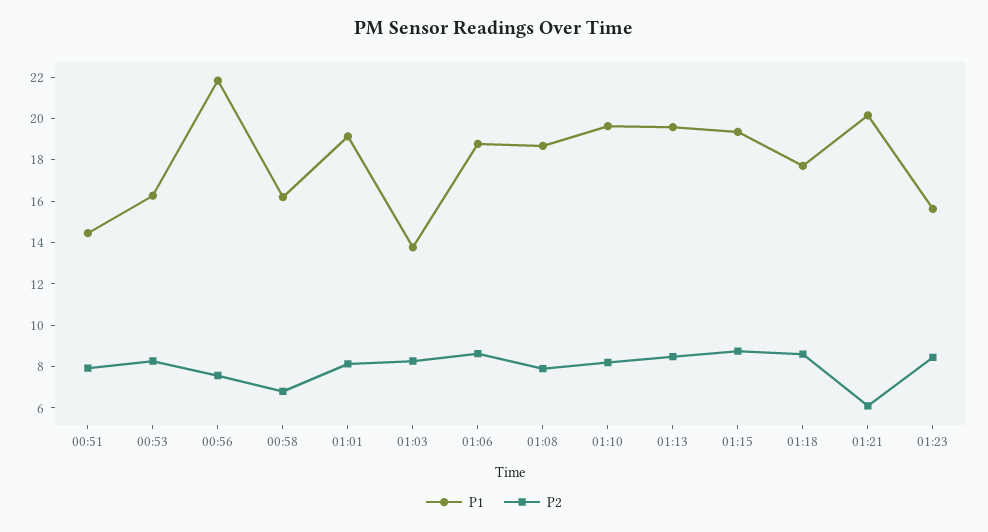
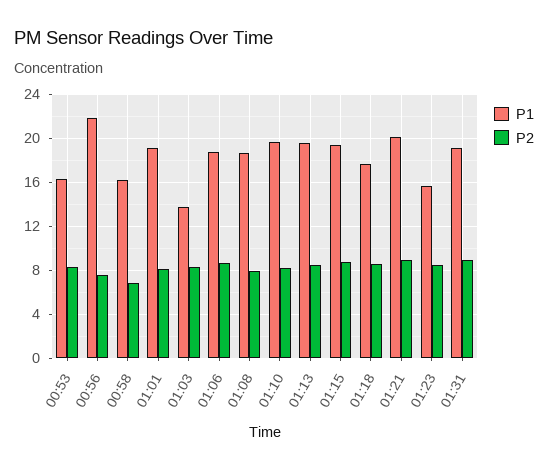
P1, 00:51: 14.5 -> none
P2, 00:51: 8 -> none
P2, 01:21: 6 -> 9
P1, 01:31: none -> 19
P2, 01:31: none -> 9

